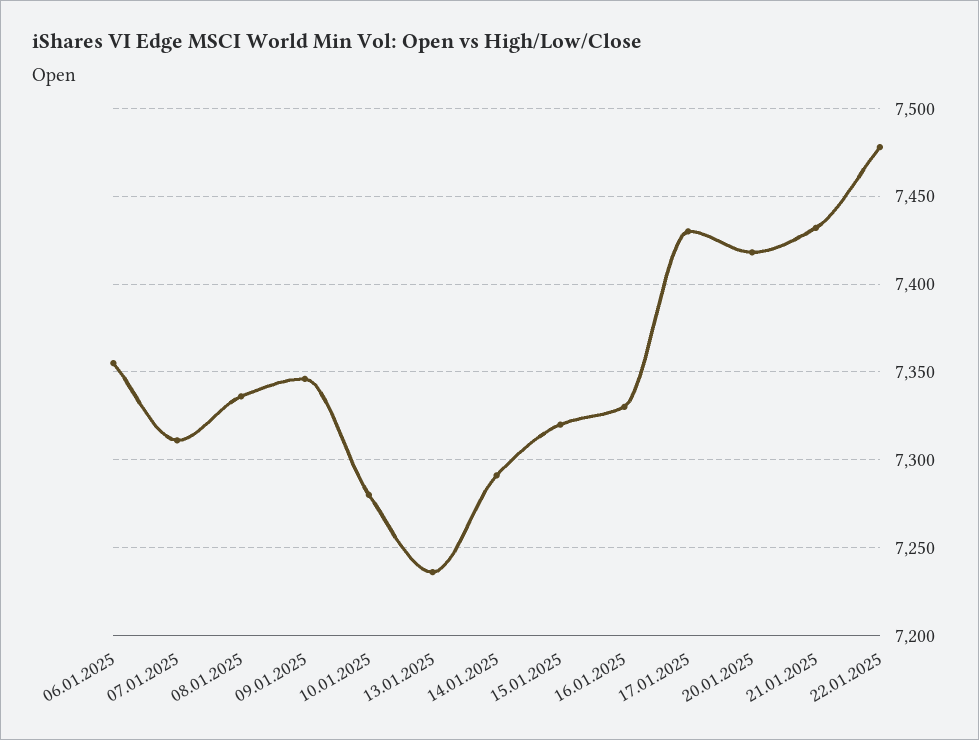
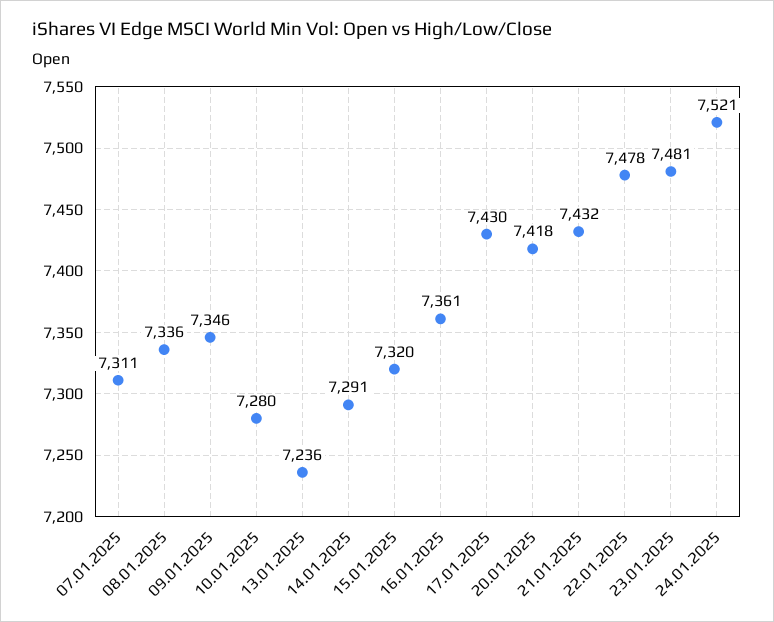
06.01.2025: 7355 -> none
16.01.2025: 7330 -> 7361
23.01.2025: none -> 7481
24.01.2025: none -> 7521

